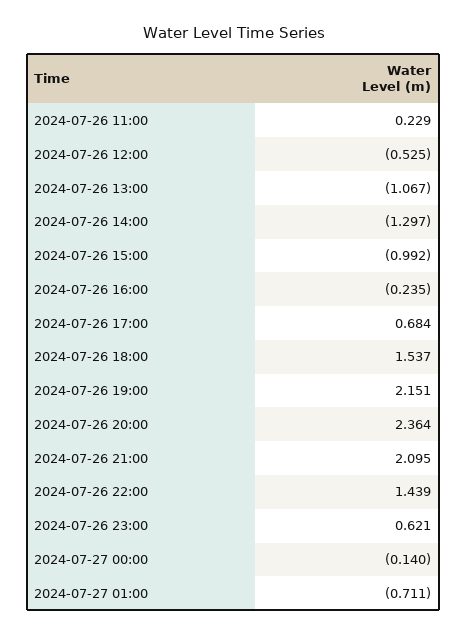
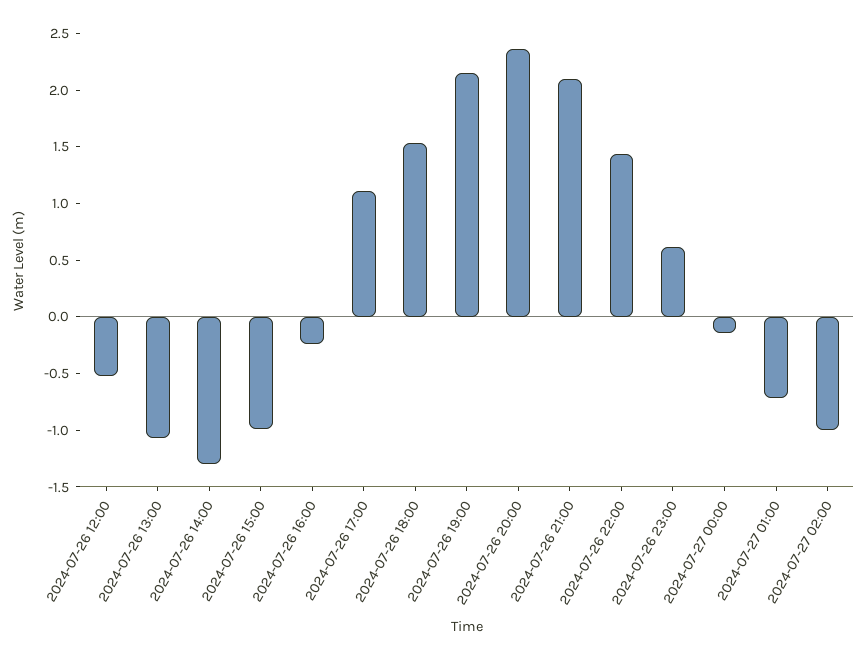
2024-07-26 11:00: 0.229 -> none
2024-07-26 17:00: 0.684 -> 1.1
2024-07-27 02:00: none -> -1

